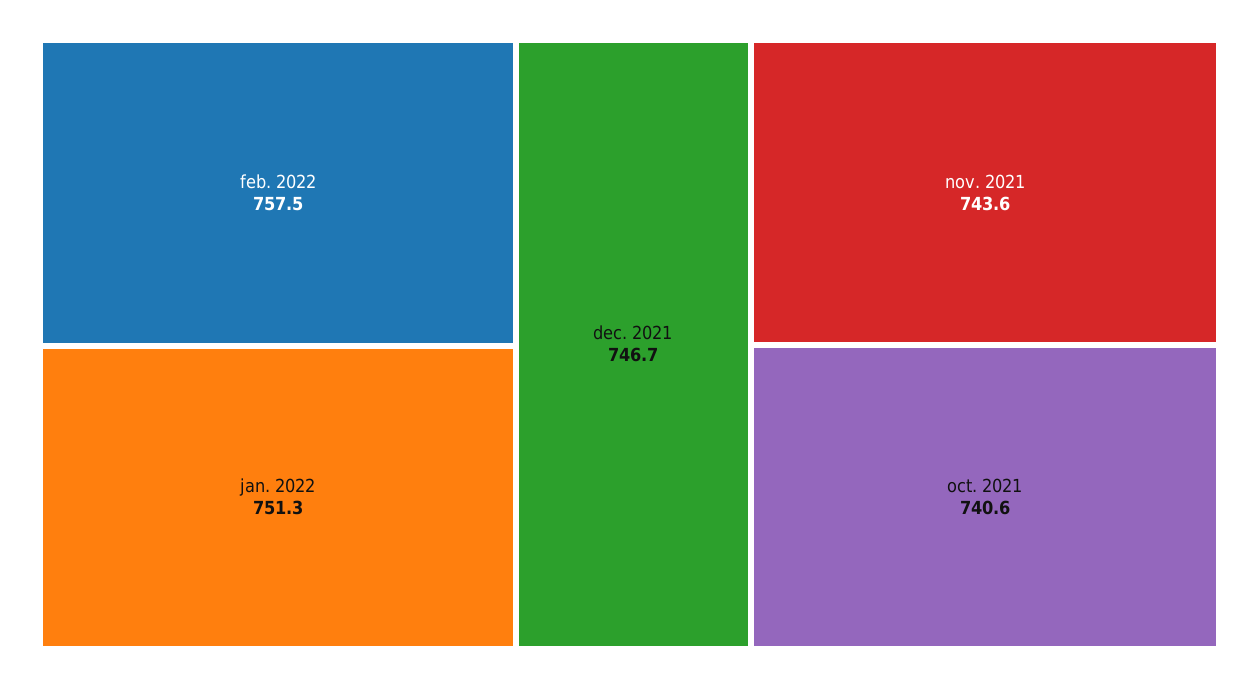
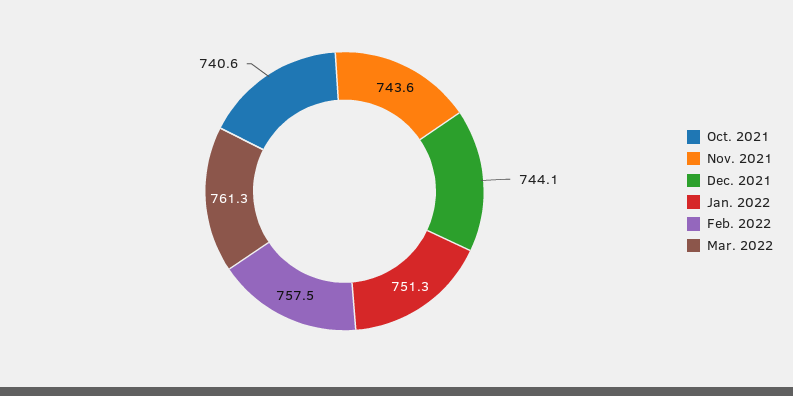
dec. 2021: 746.7 -> 744.1
Mar. 2022: none -> 761.3

